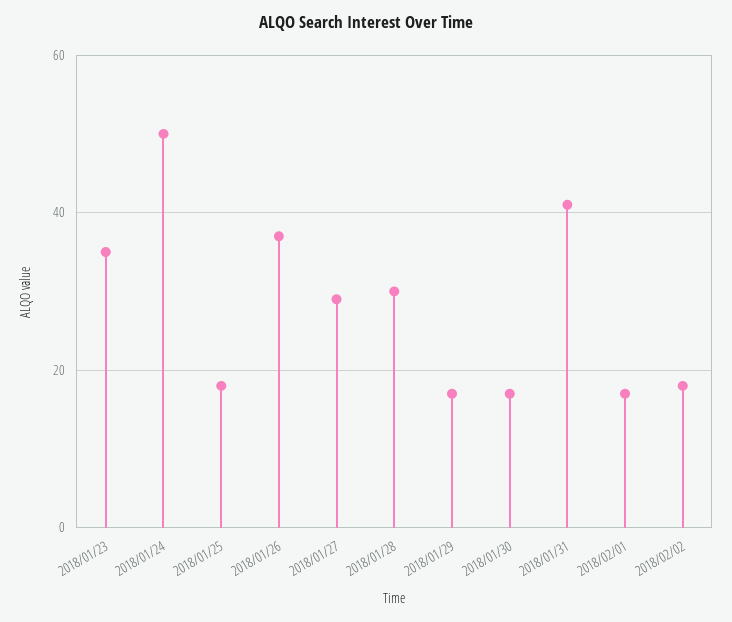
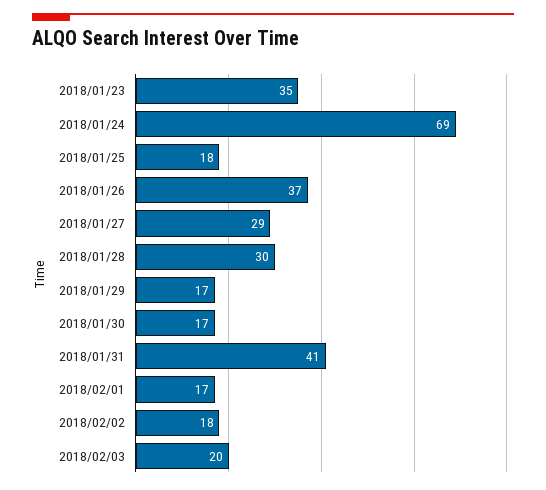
2018/01/24: 50 -> 69
2018/02/03: none -> 20

